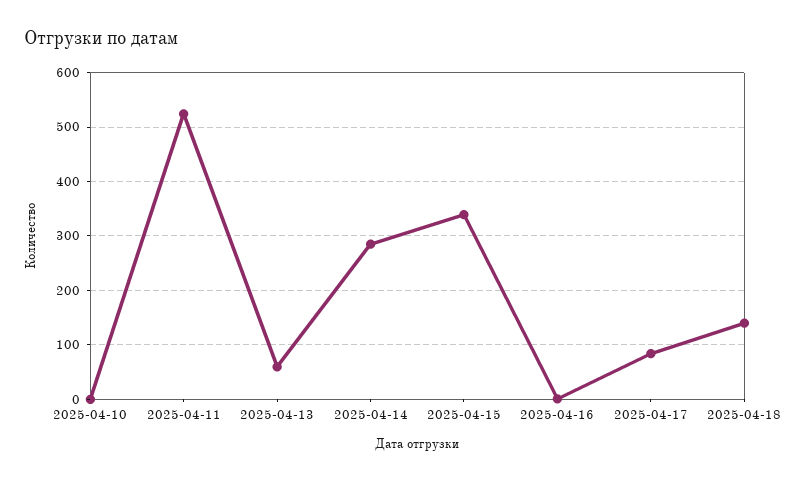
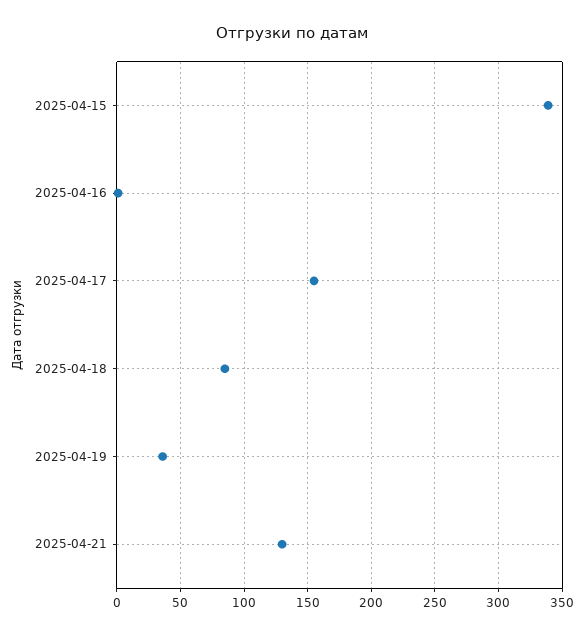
2025-04-10: 0 -> none
2025-04-11: 520 -> none
2025-04-13: 60 -> none
2025-04-14: 280 -> none
2025-04-17: 80 -> 155
2025-04-18: 140 -> 85
2025-04-19: none -> 35
2025-04-21: none -> 130

